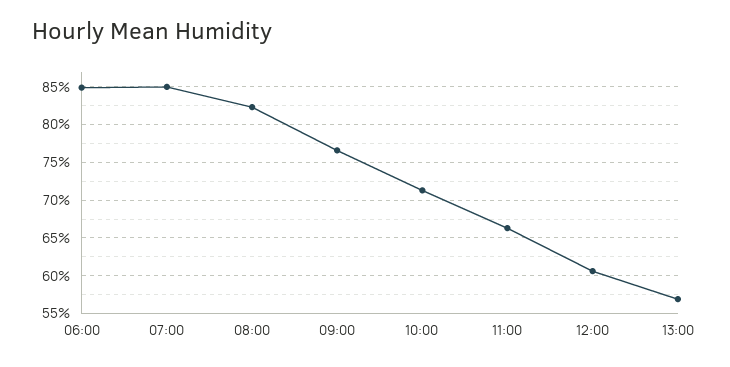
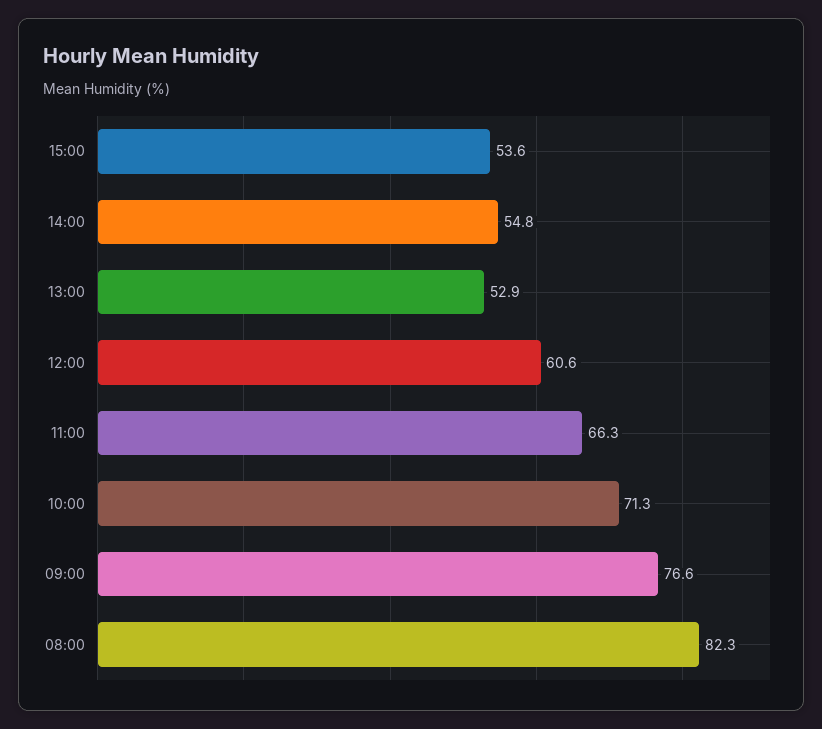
06:00: 85 -> none
07:00: 85 -> none
13:00: 57 -> 52.9
15:00: none -> 53.6
14:00: none -> 54.8

